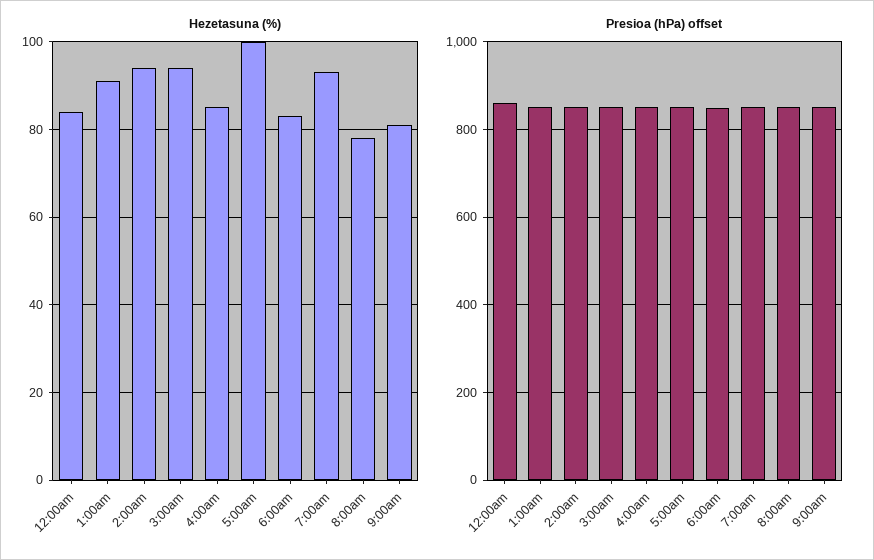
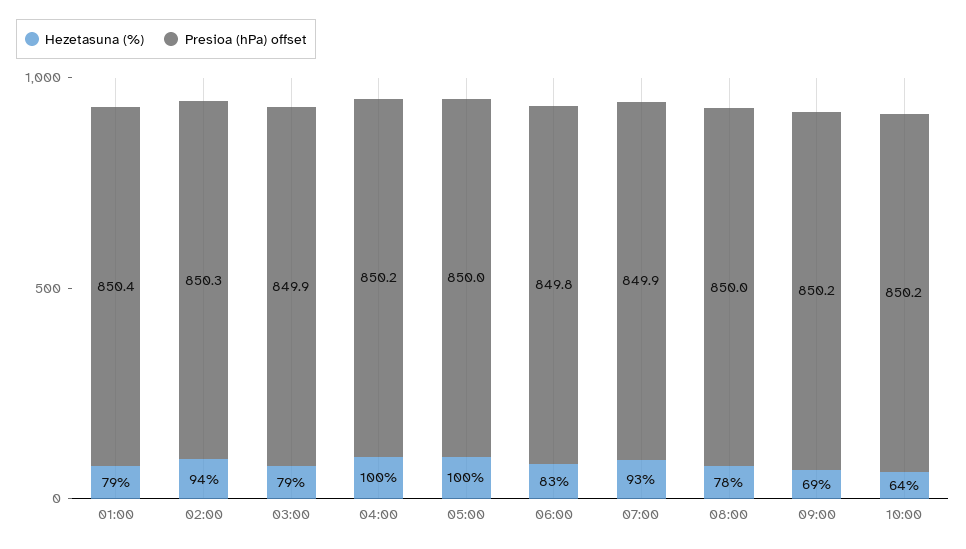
Hezetasuna (%), 12:00am: 85 -> none
Hezetasuna (%), 1:00am: 90 -> 79
Hezetasuna (%), 3:00am: 95 -> 79
Hezetasuna (%), 4:00am: 85 -> 100
Hezetasuna (%), 9:00am: 80 -> 69
Presioa (hPa) offset, 12:00am: 860 -> none
Hezetasuna (%), 10:00: none -> 64
Presioa (hPa) offset, 10:00: none -> 850.2

